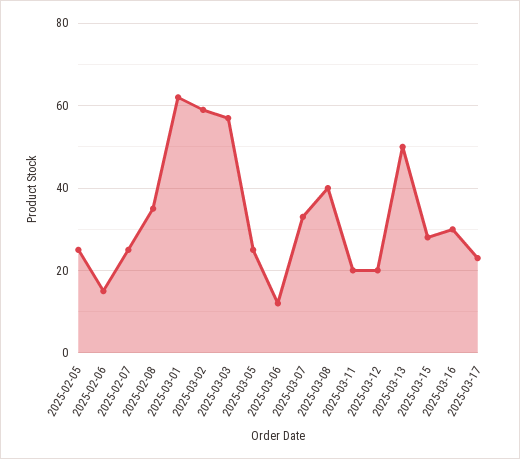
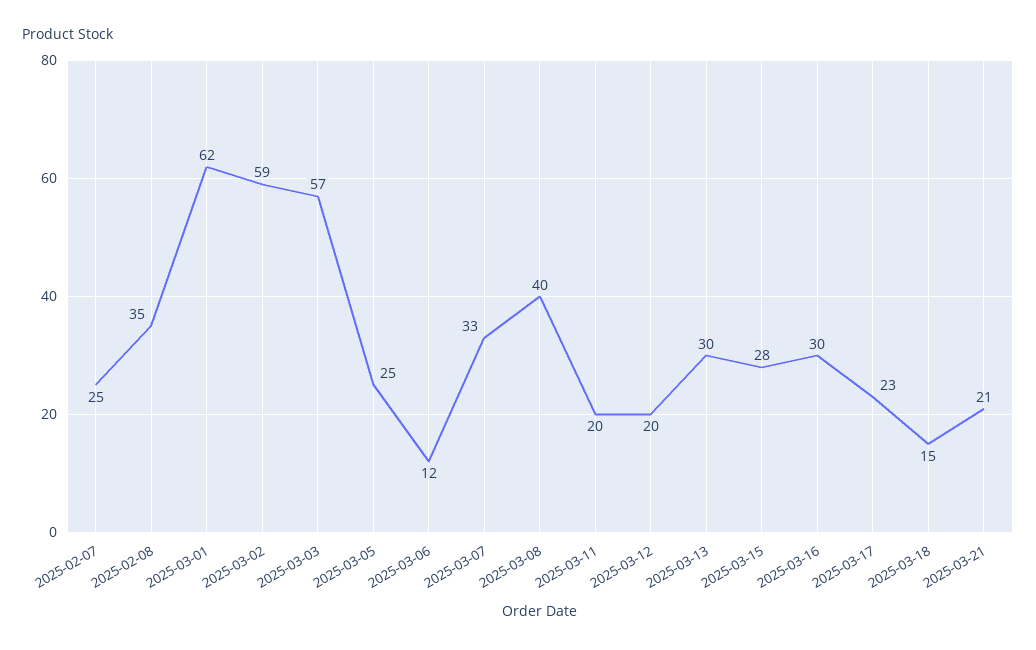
2025-02-05: 25 -> none
2025-02-06: 15 -> none
2025-03-13: 50 -> 30
2025-03-18: none -> 15
2025-03-21: none -> 21

